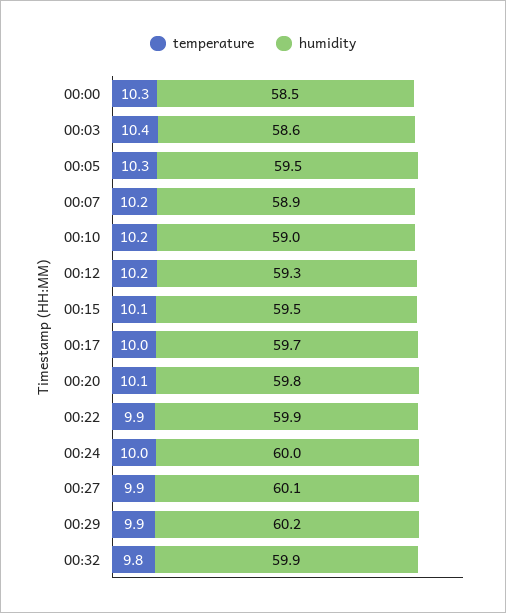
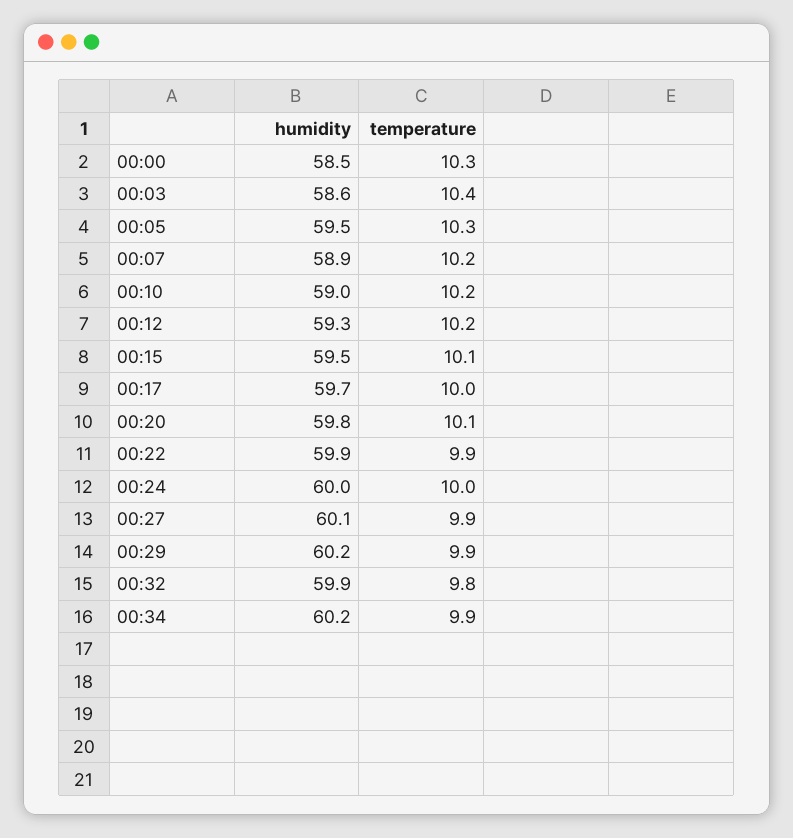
humidity, 00:34: none -> 60.2
temperature, 00:34: none -> 9.9

